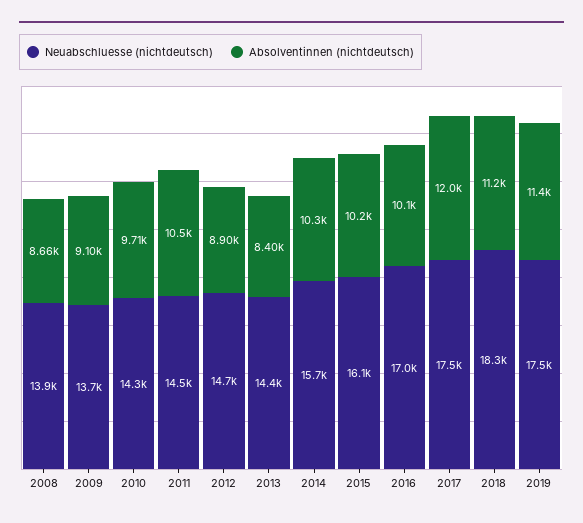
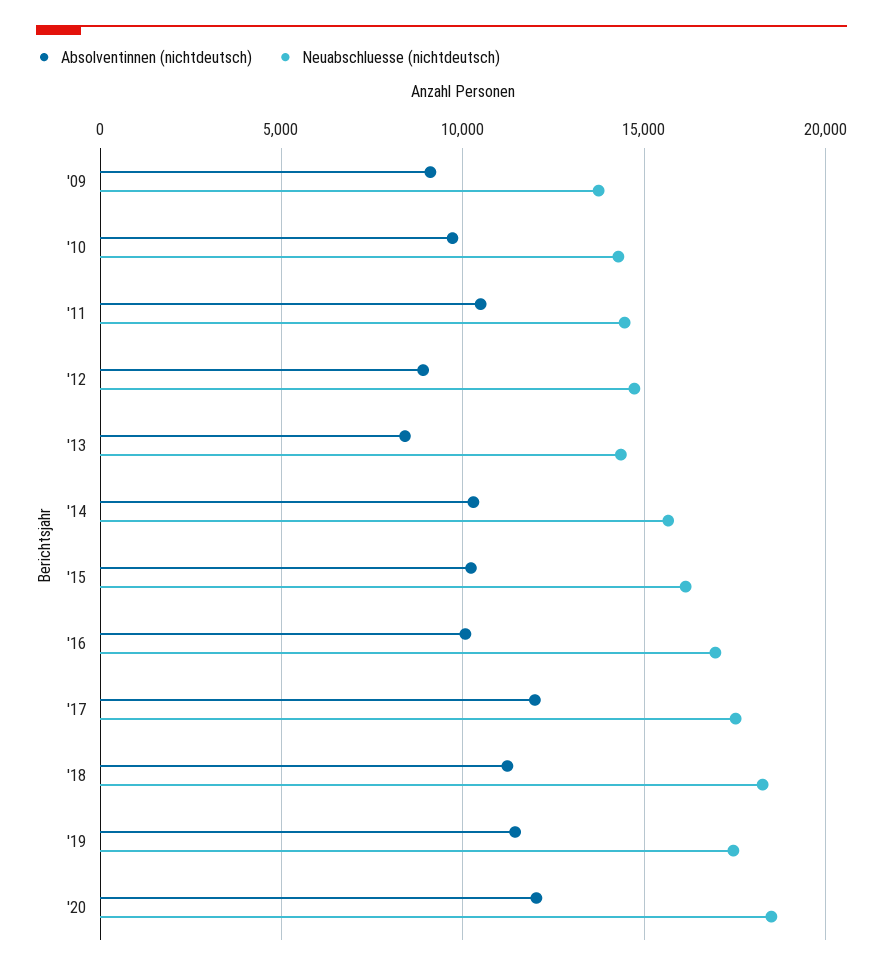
Neuabschluesse (nichtdeutsch), 2008: 13900 -> none
Absolventinnen (nichtdeutsch), 2008: 8660 -> none
Absolventinnen (nichtdeutsch), '20: none -> 12000
Neuabschluesse (nichtdeutsch), '20: none -> 18500

